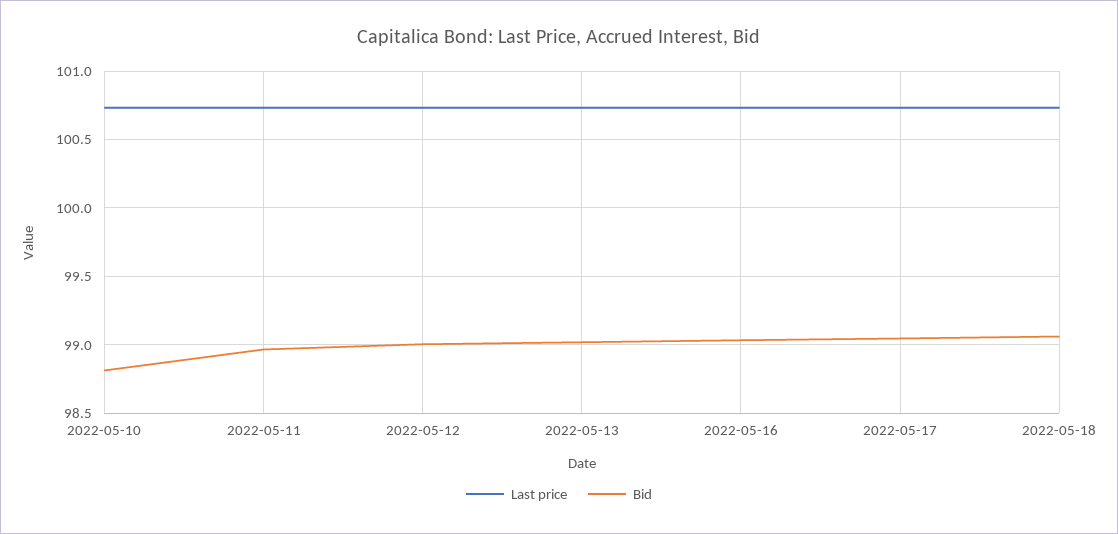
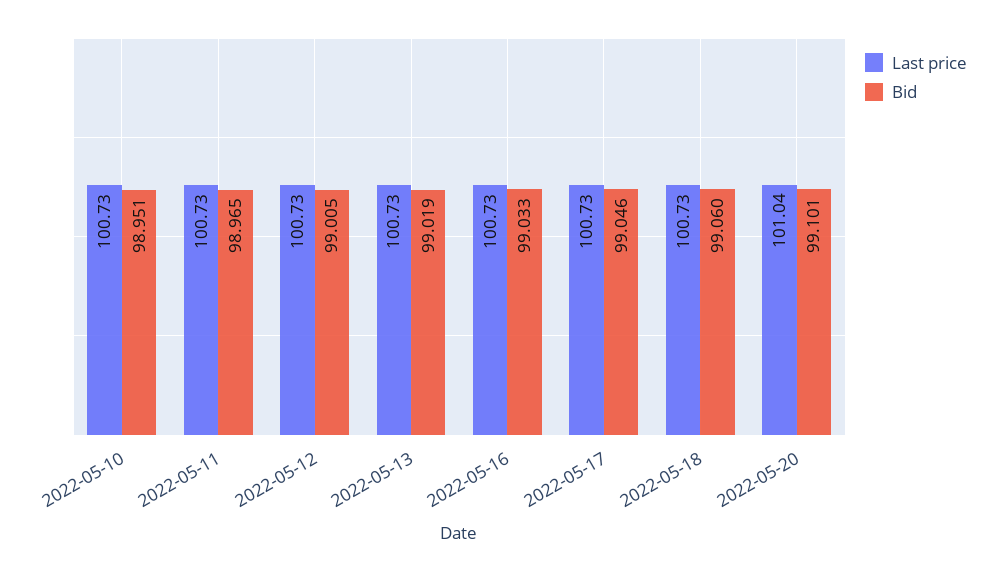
Bid, 2022-05-10: 98.8 -> 98.951
Last price, 2022-05-20: none -> 101.04
Bid, 2022-05-20: none -> 99.101

